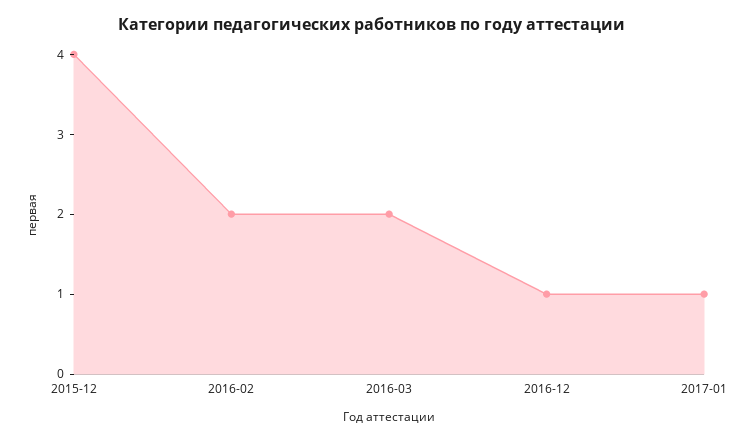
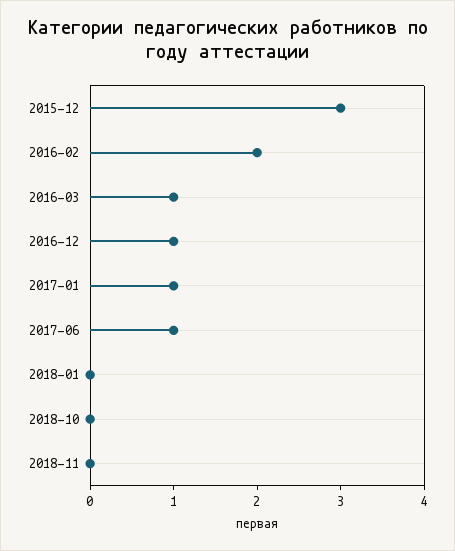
2015-12: 4 -> 3
2016-03: 2 -> 1
2017-06: none -> 1
2018-01: none -> 0
2018-10: none -> 0
2018-11: none -> 0

